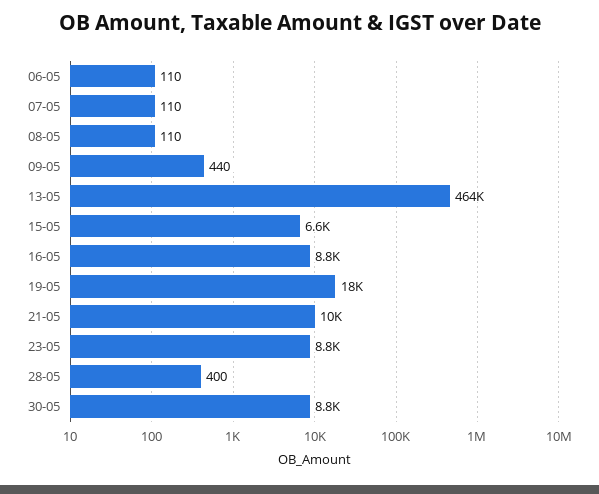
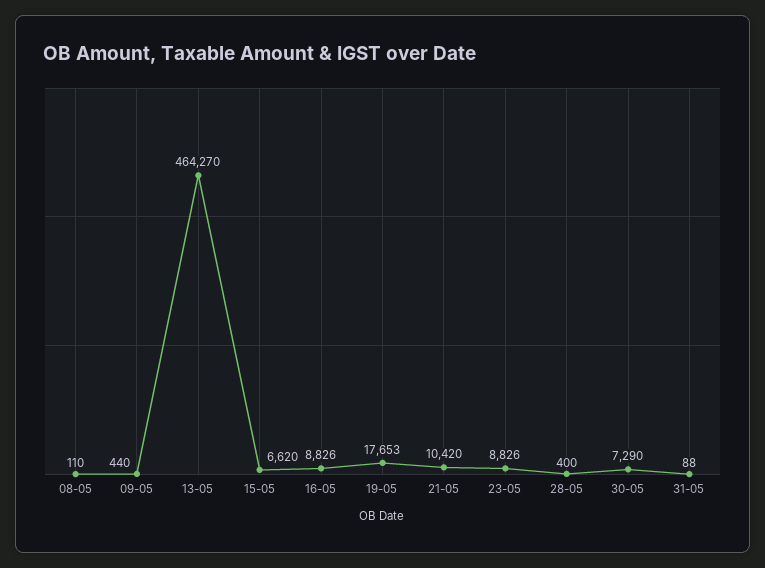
06-05: 110 -> none
07-05: 110 -> none
30-05: 8800 -> 7290
31-05: none -> 88

